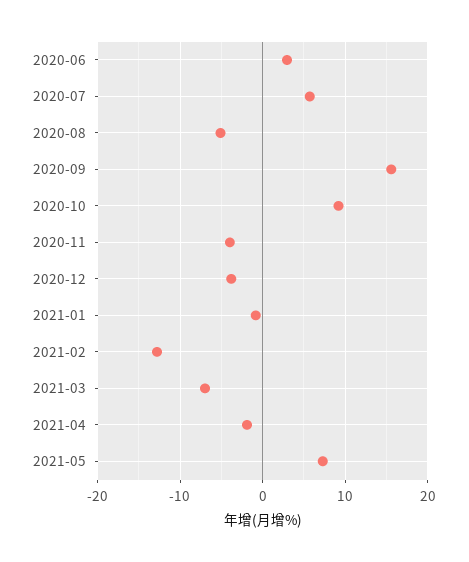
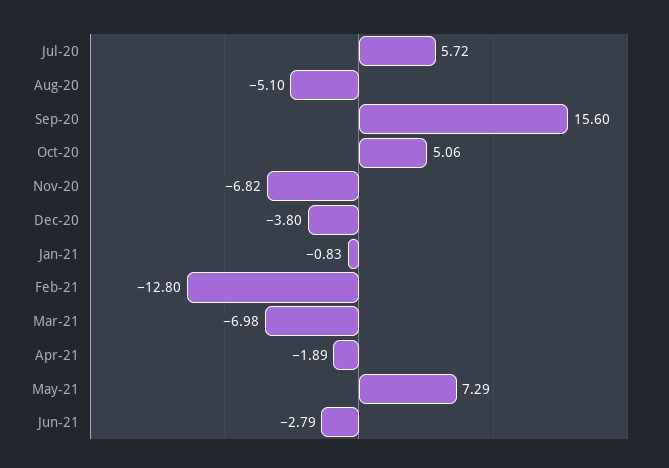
2020-06: 3 -> none
2020-10: 9 -> 5.06
2020-11: -4 -> -6.82
Jun-21: none -> -2.79

